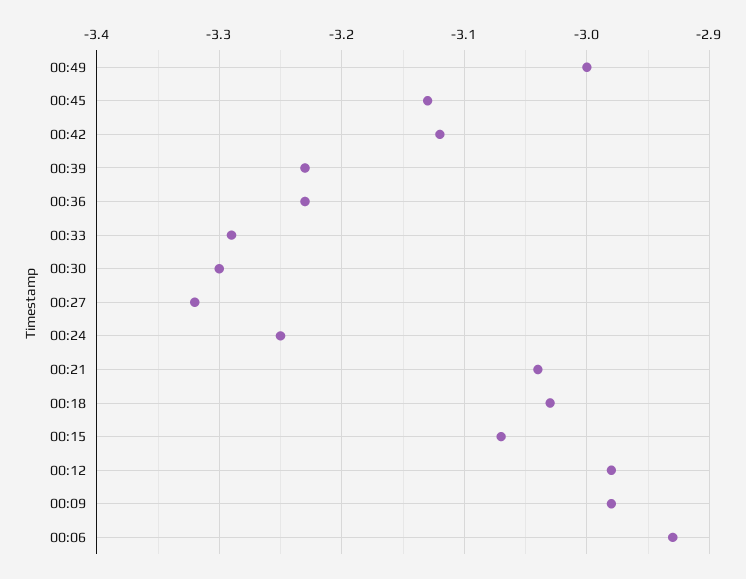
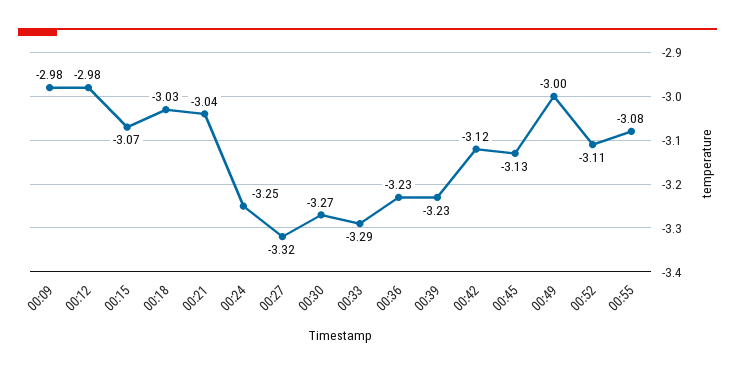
00:30: -3.3 -> -3.27
00:06: -2.93 -> none
00:52: none -> -3.11
00:55: none -> -3.08

